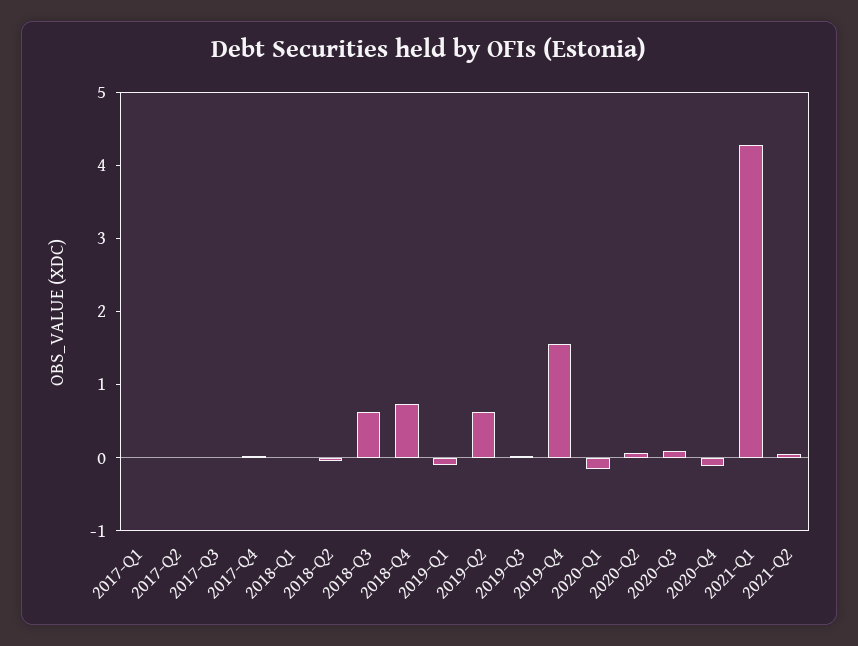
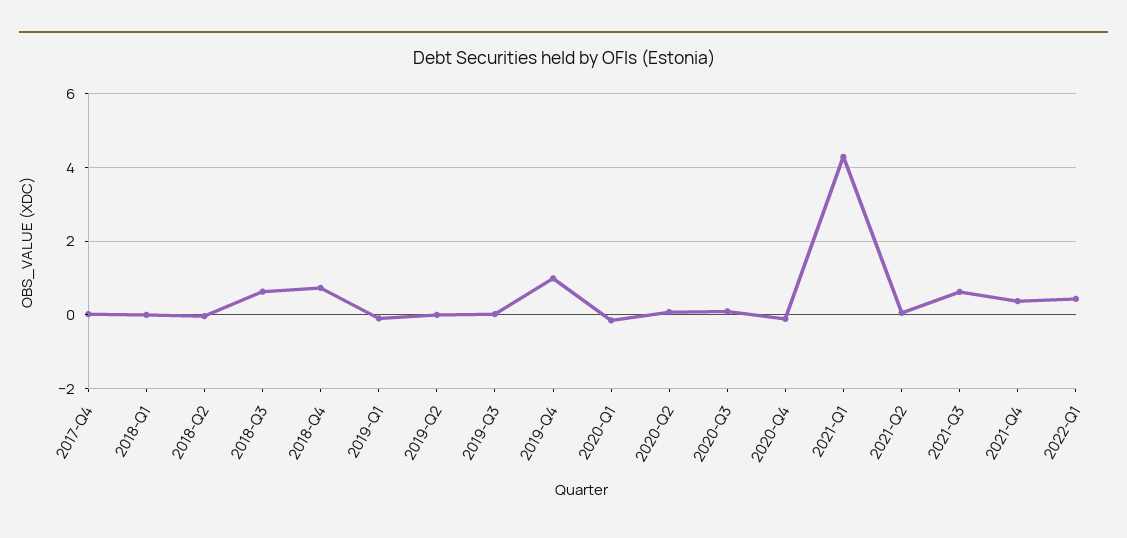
2017-Q1: 0 -> none
2017-Q2: 0 -> none
2017-Q3: 0 -> none
2019-Q2: 0.6 -> 0
2019-Q4: 1.6 -> 1
2021-Q3: none -> 0.6
2021-Q4: none -> 0.4
2022-Q1: none -> 0.4

